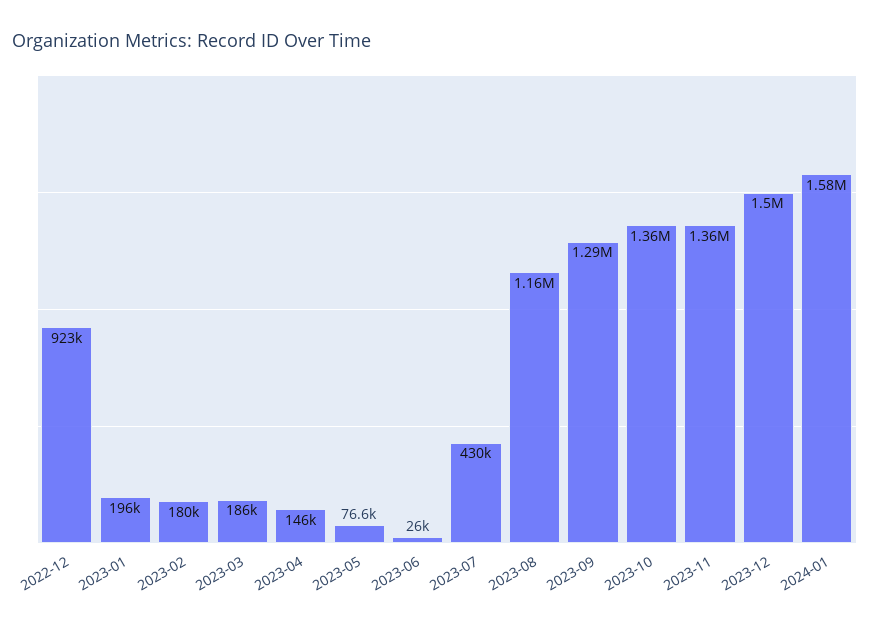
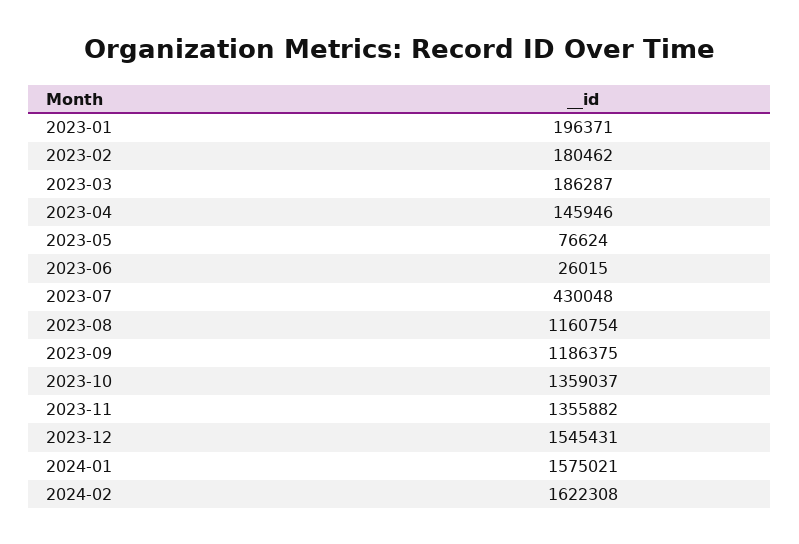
2022-12: 923000 -> none
2023-09: 1290000 -> 1186375
2023-12: 1500000 -> 1545431
2024-02: none -> 1622308

